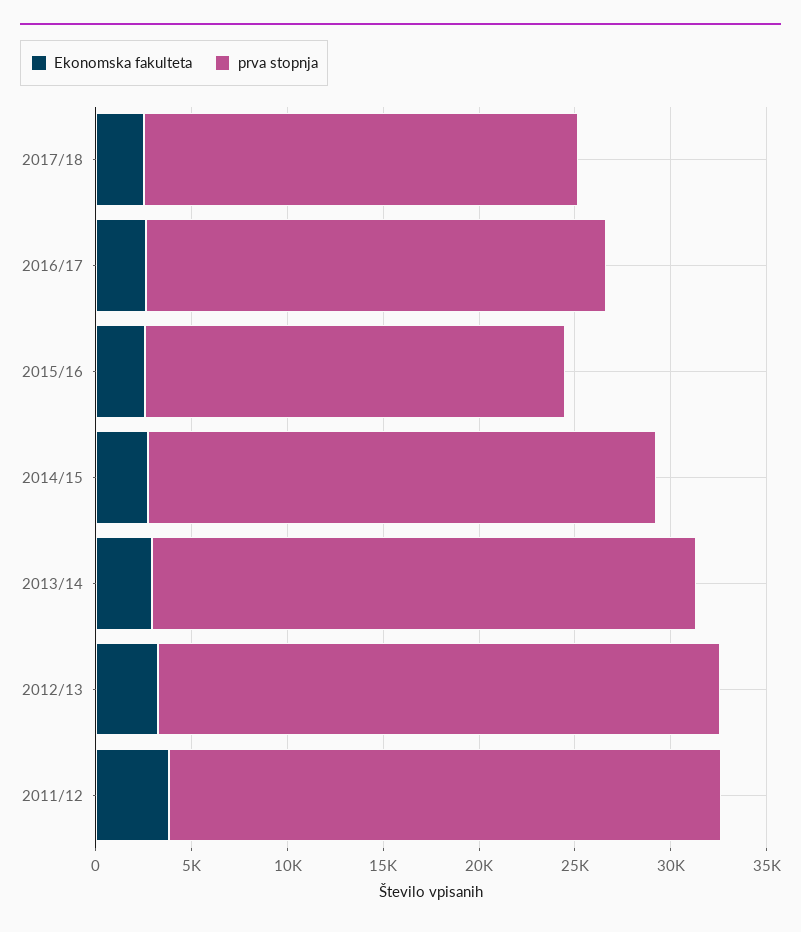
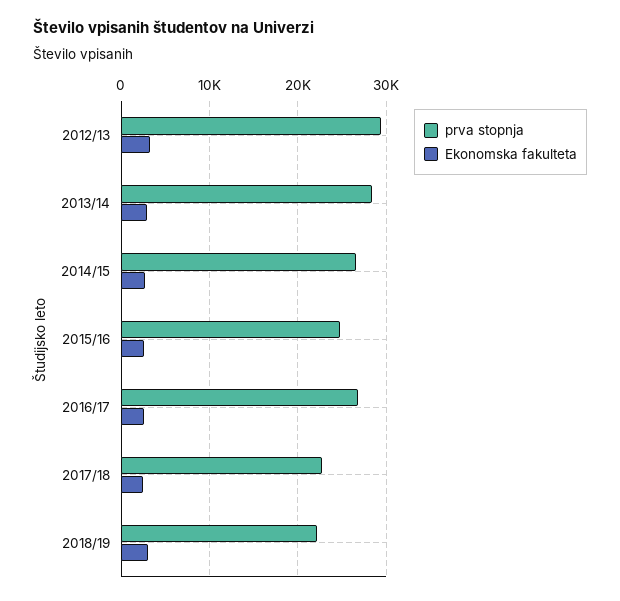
prva stopnja, 2016/17: 24000 -> 27000
prva stopnja, 2015/16: 22000 -> 25000
Ekonomska fakulteta, 2011/12: 4000 -> none
prva stopnja, 2011/12: 29000 -> none
prva stopnja, 2018/19: none -> 22000
Ekonomska fakulteta, 2018/19: none -> 3000

